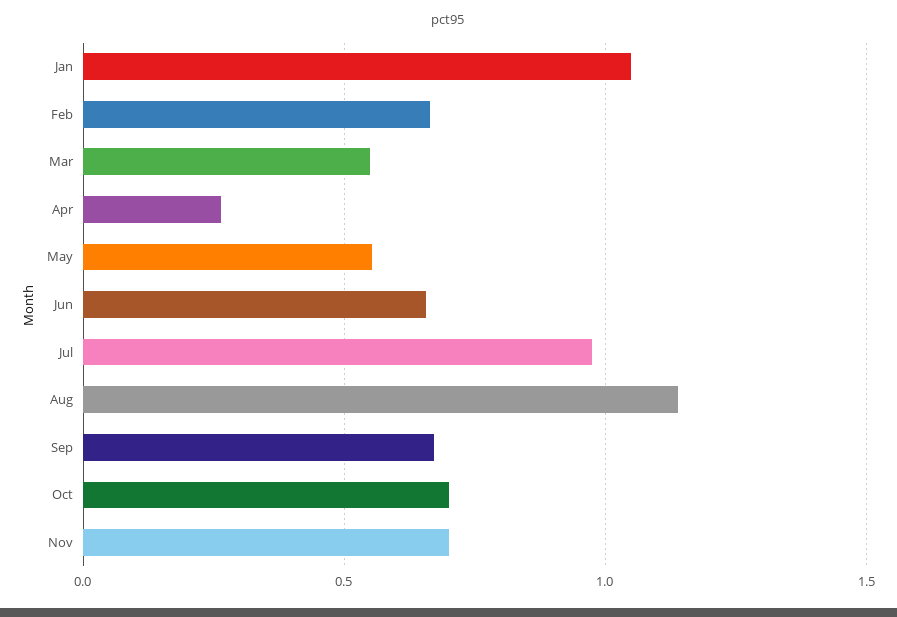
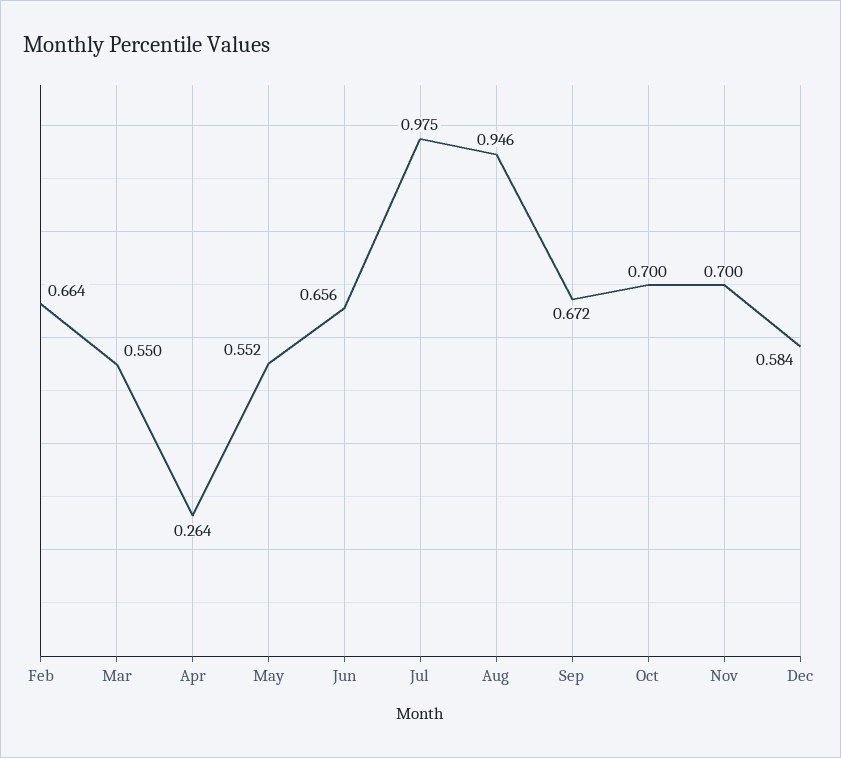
Jan: 1.05 -> none
Aug: 1.15 -> 0.946
Dec: none -> 0.584

